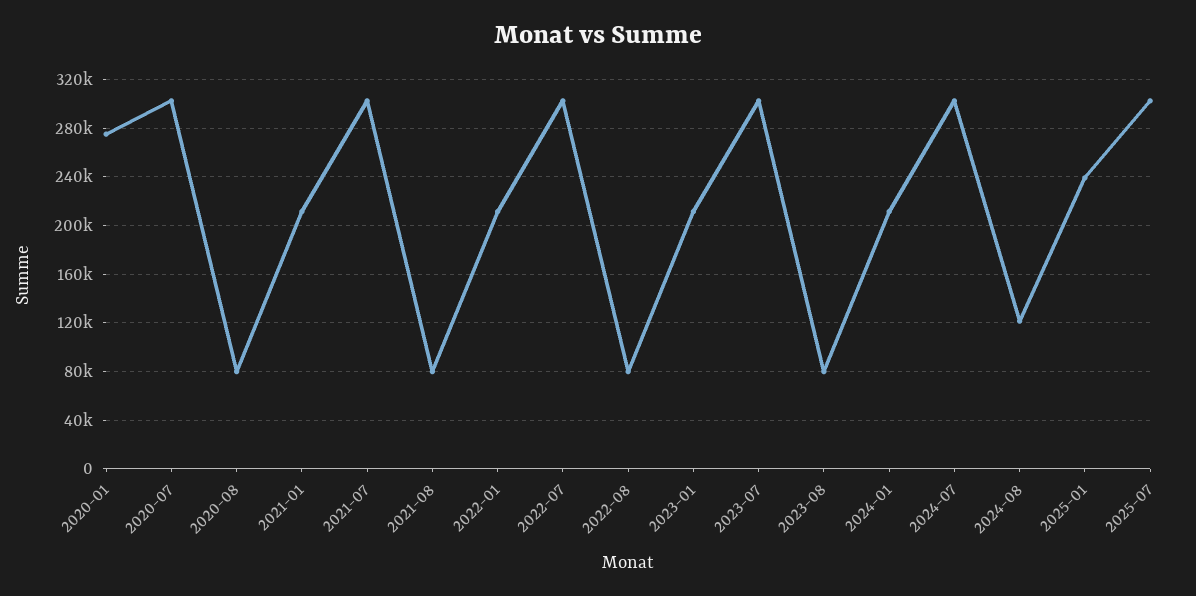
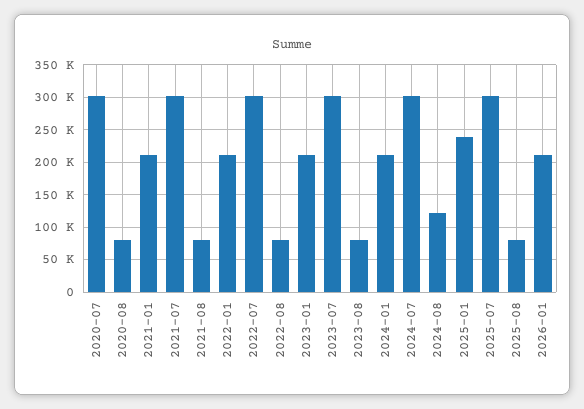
2020-01: 275000 -> none
2025-08: none -> 80000
2026-01: none -> 210000

